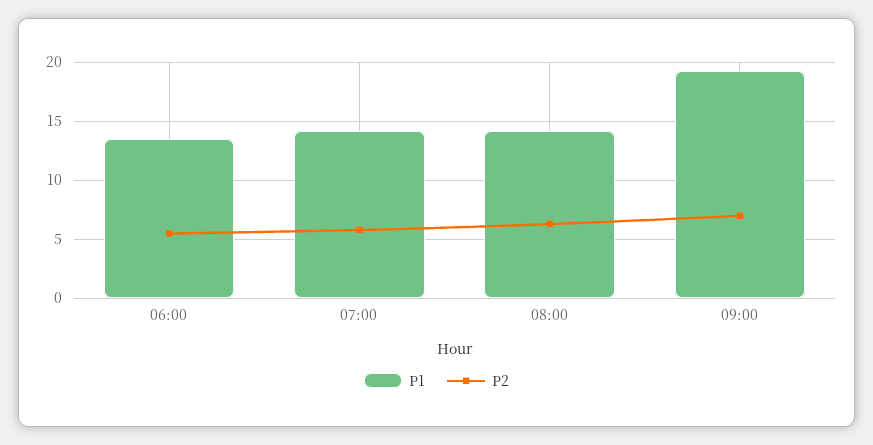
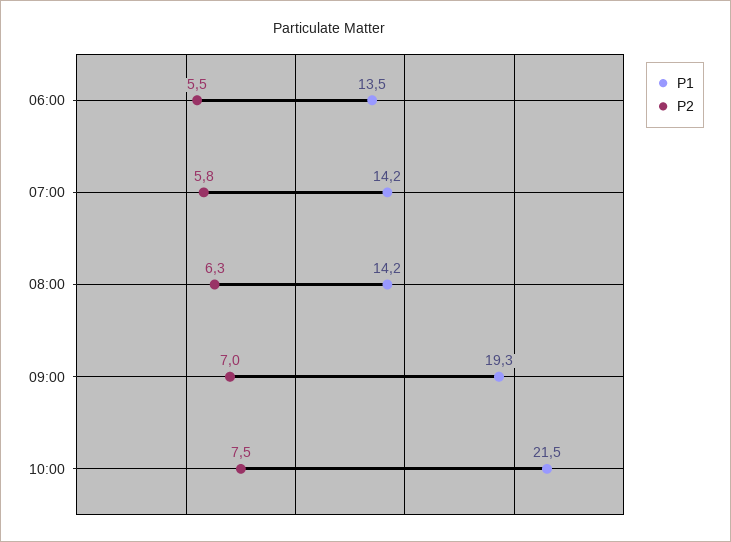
P1, 10:00: none -> 21.5
P2, 10:00: none -> 7.5

